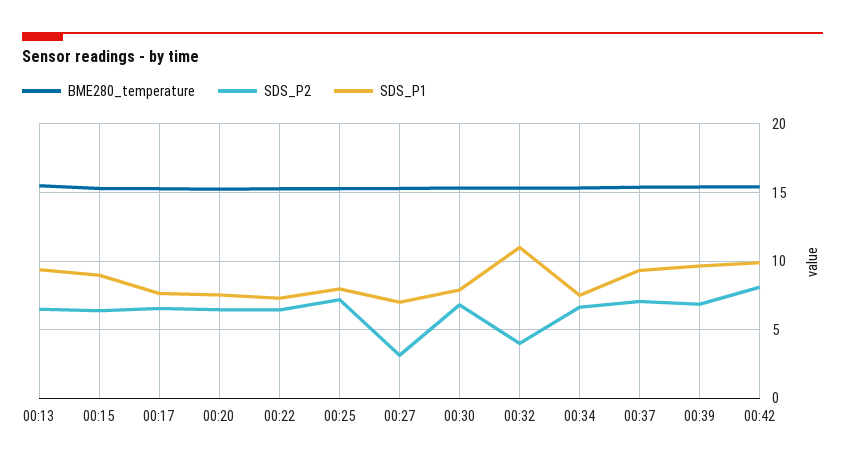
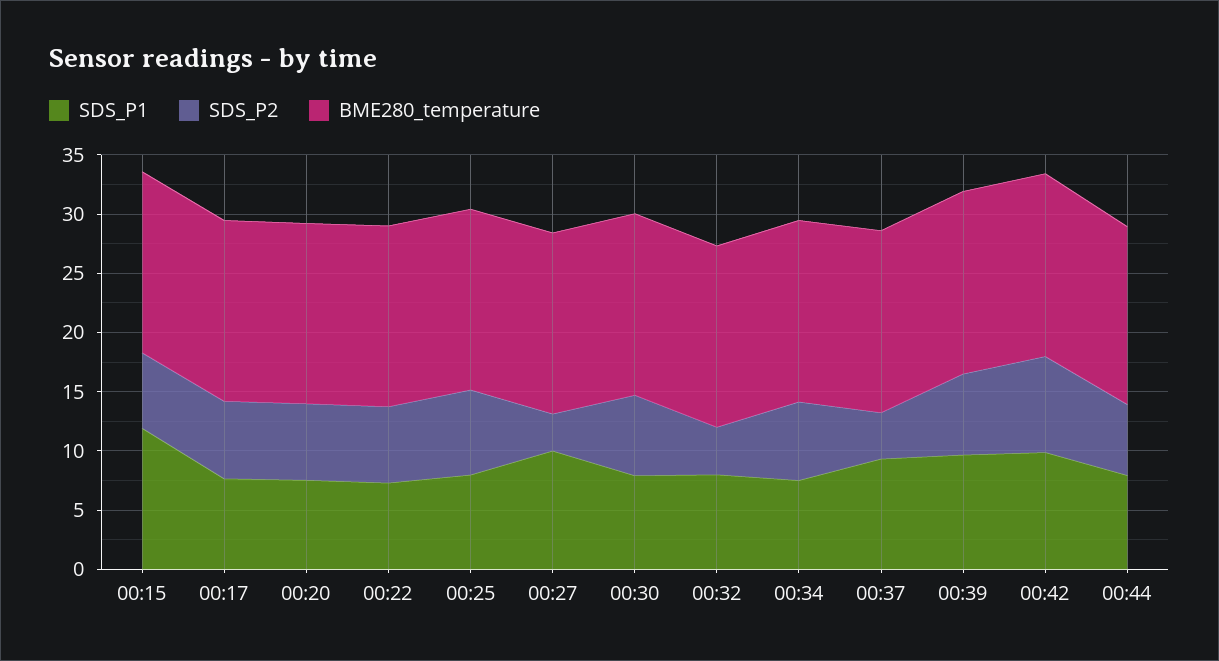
BME280_temperature, 00:13: 15.5 -> none
SDS_P2, 00:13: 6.5 -> none
SDS_P1, 00:13: 9.5 -> none
SDS_P1, 00:15: 9 -> 12
SDS_P1, 00:27: 7 -> 10
SDS_P1, 00:32: 11 -> 8
SDS_P2, 00:37: 7 -> 4
SDS_P1, 00:44: none -> 8
SDS_P2, 00:44: none -> 6
BME280_temperature, 00:44: none -> 15

